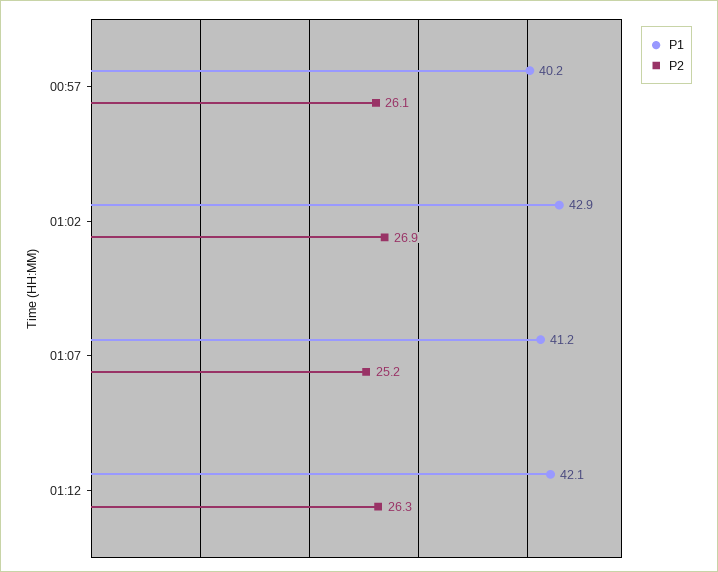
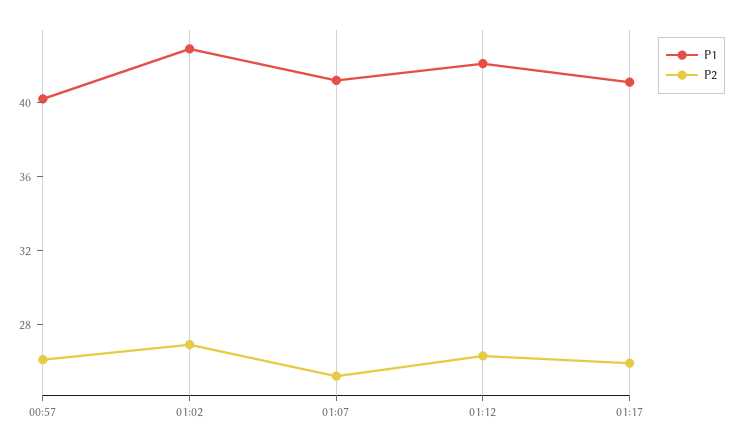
P1, 01:17: none -> 41
P2, 01:17: none -> 26

